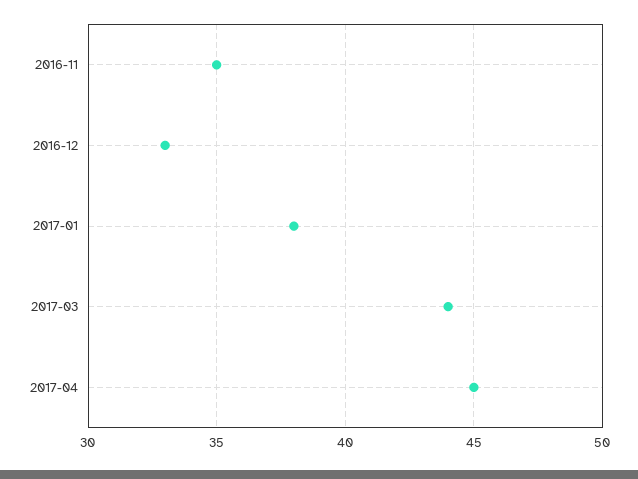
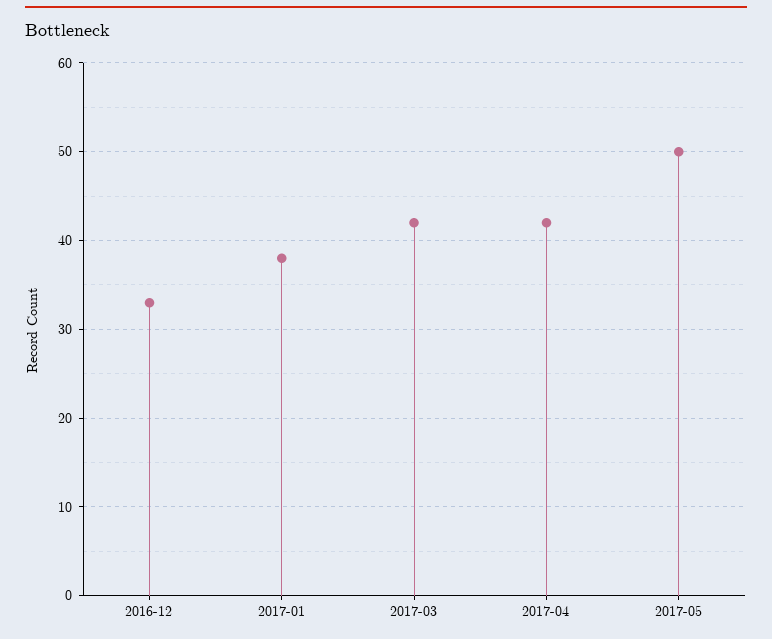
2016-11: 35 -> none
2017-03: 44 -> 42
2017-04: 45 -> 42
2017-05: none -> 50

